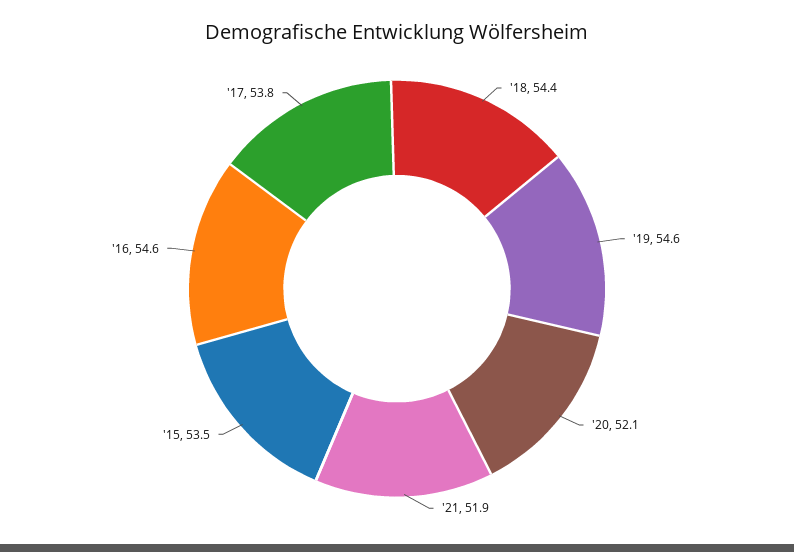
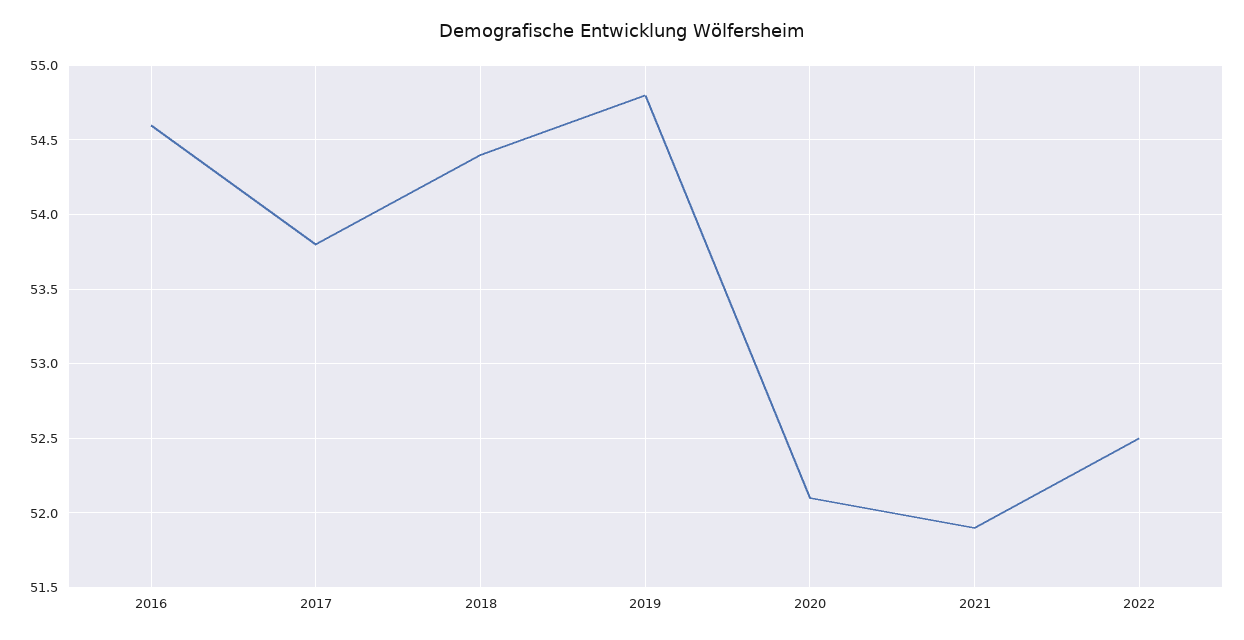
'19: 54.6 -> 54.8
'15: 53.5 -> none
2022: none -> 52.5

